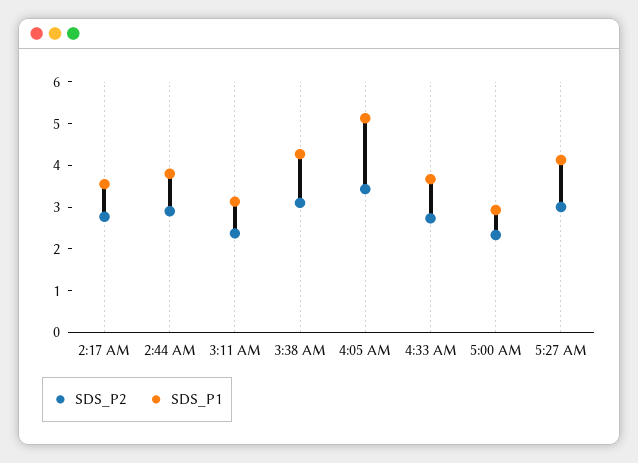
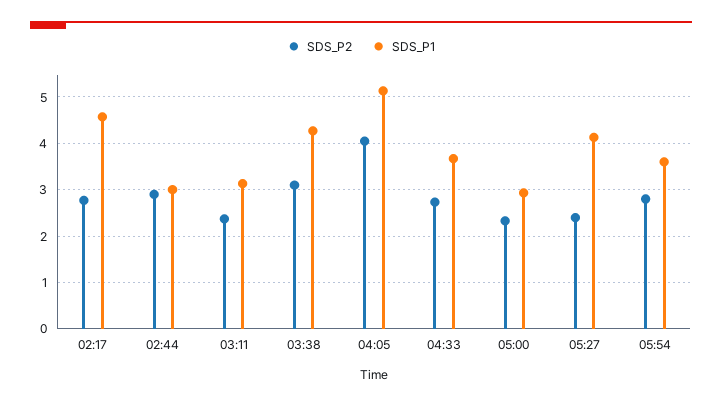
SDS_P1, 2:17 AM: 3.6 -> 4.6
SDS_P1, 2:44 AM: 3.8 -> 3
SDS_P2, 4:05 AM: 3.4 -> 4
SDS_P2, 5:27 AM: 3 -> 2.4
SDS_P2, 05:54: none -> 2.8
SDS_P1, 05:54: none -> 3.6

